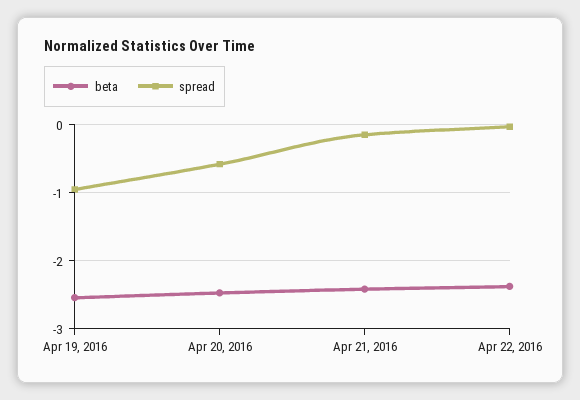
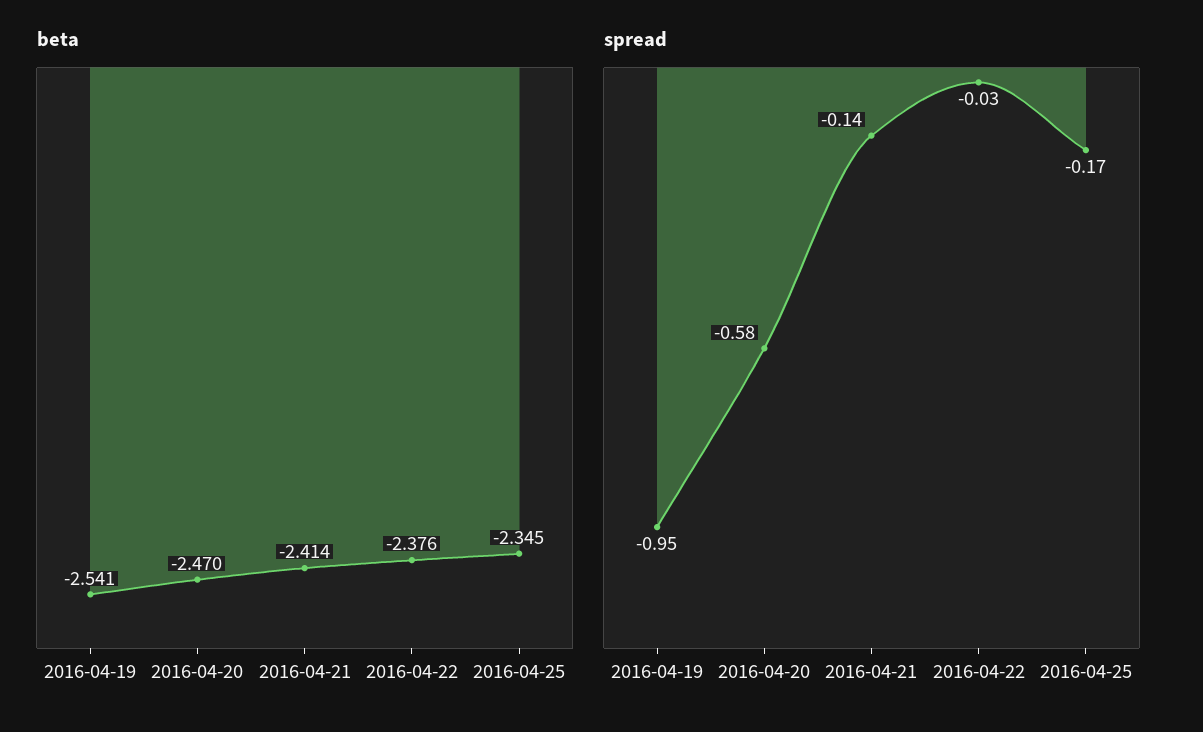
beta, 2016-04-25: none -> -2.345
spread, 2016-04-25: none -> -0.17

